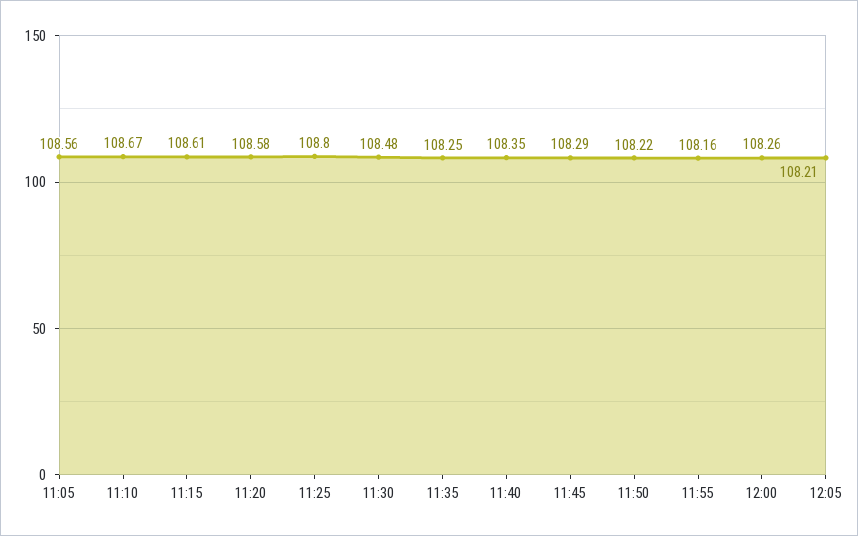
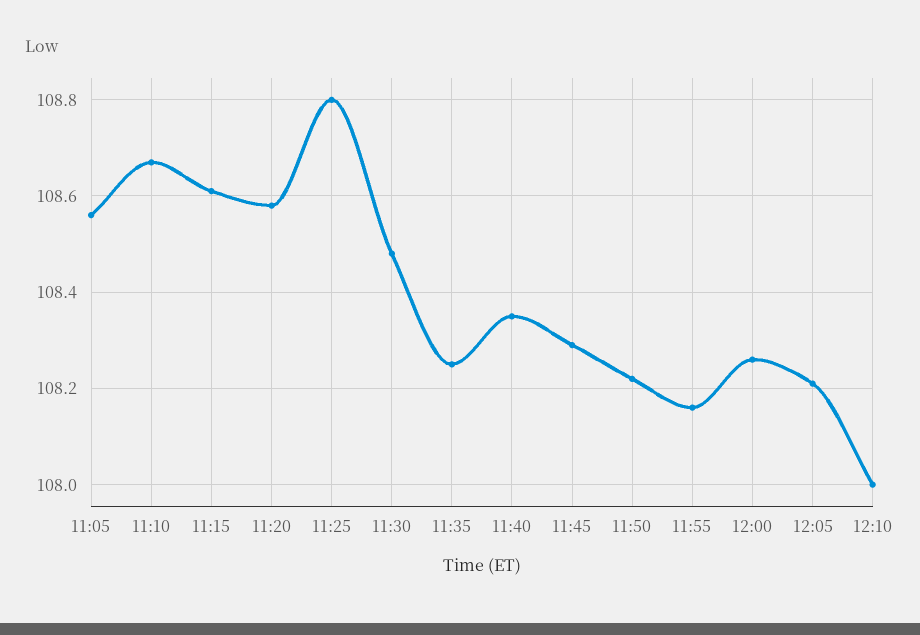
12:10: none -> 108

